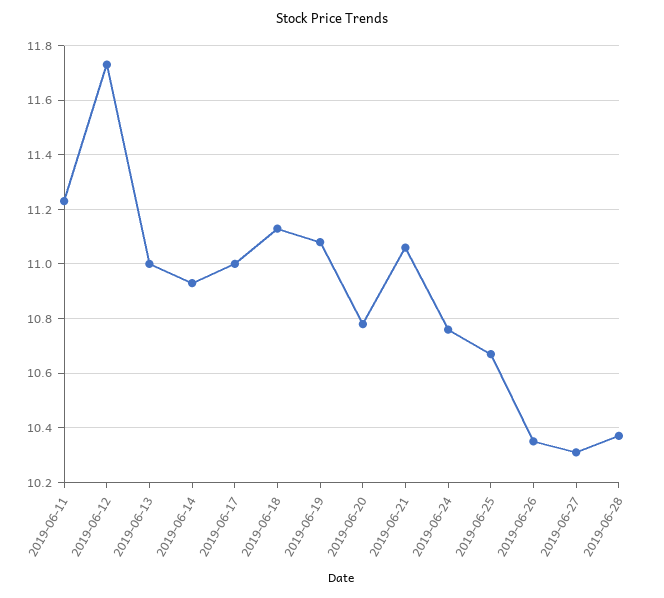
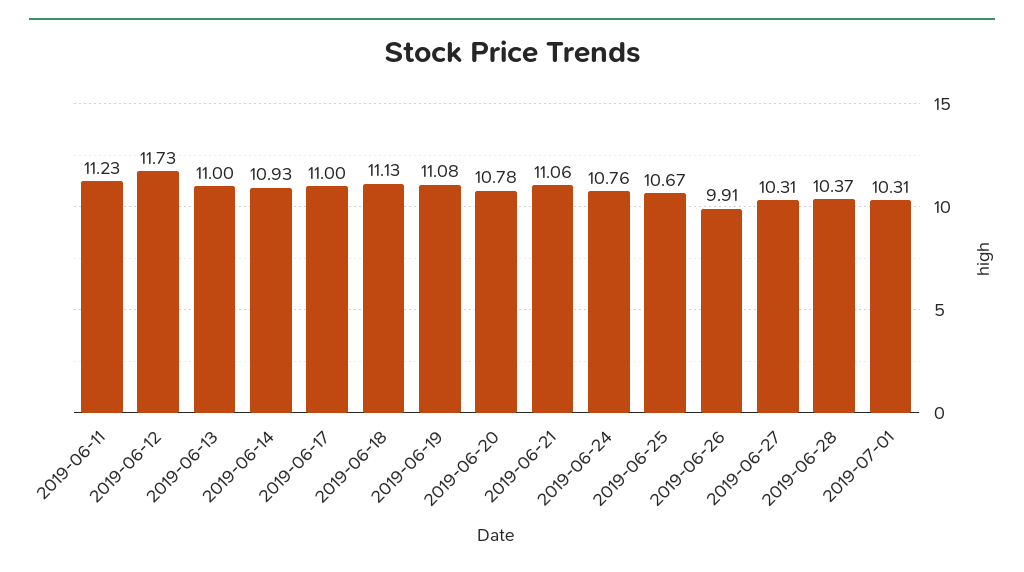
2019-06-26: 10.35 -> 9.91
2019-07-01: none -> 10.31

